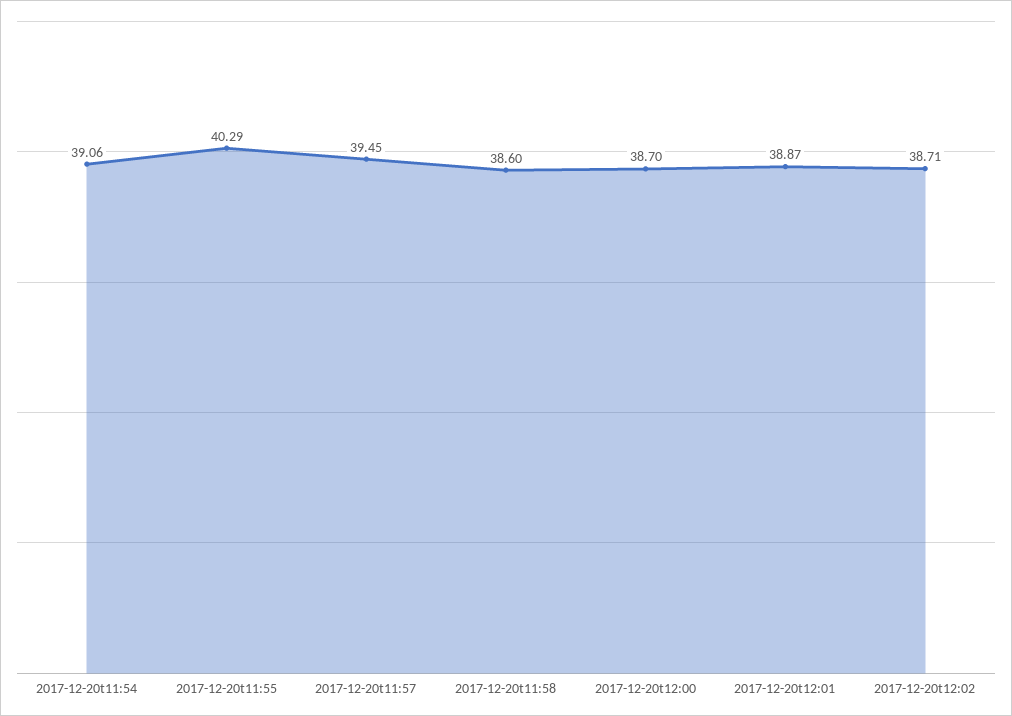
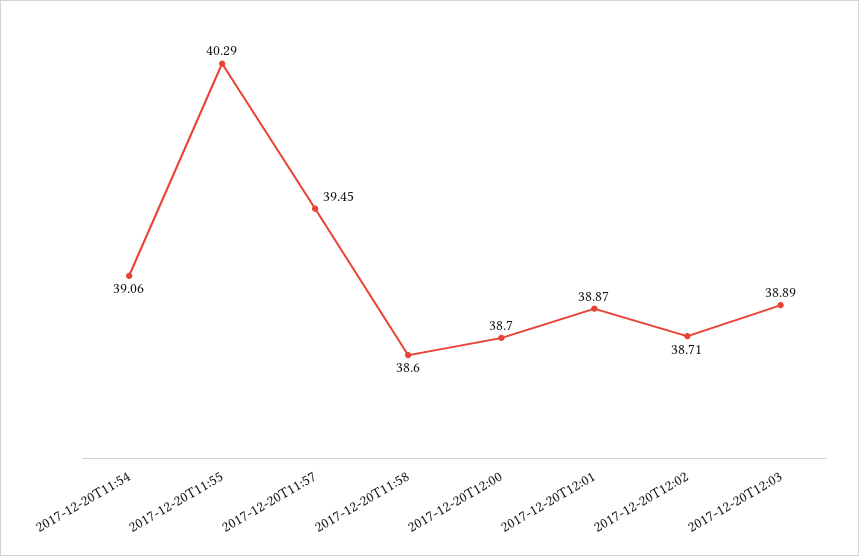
2017-12-20T12:03: none -> 38.89

